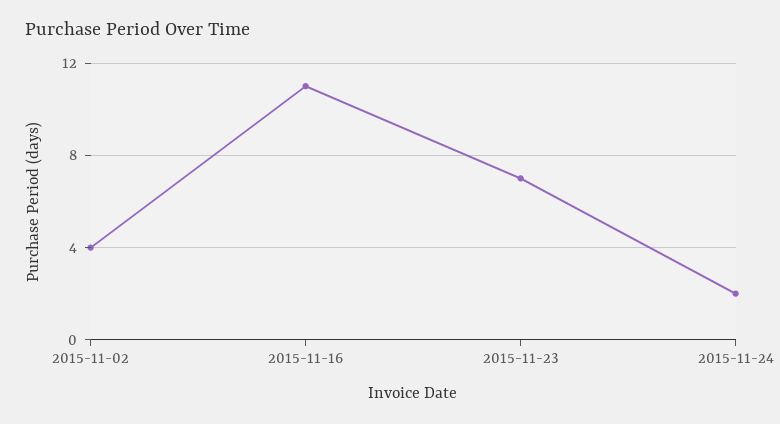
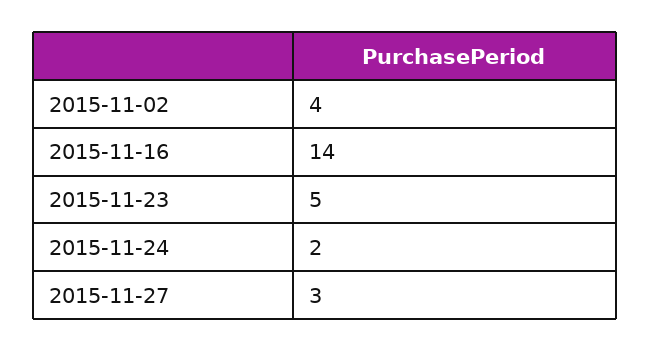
2015-11-16: 11 -> 14
2015-11-23: 7 -> 5
2015-11-27: none -> 3

